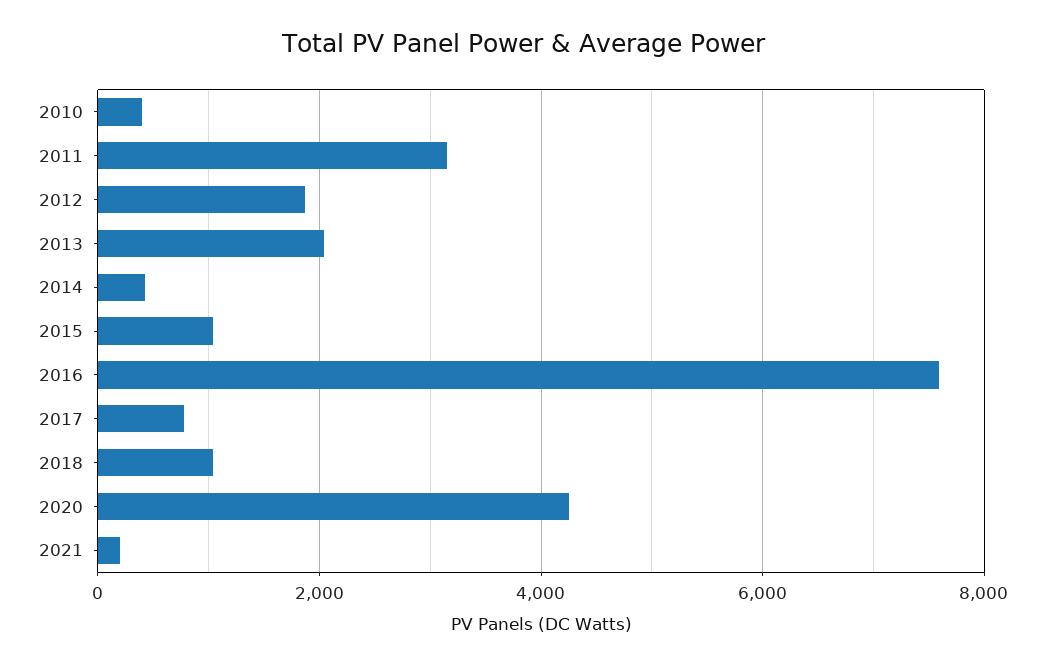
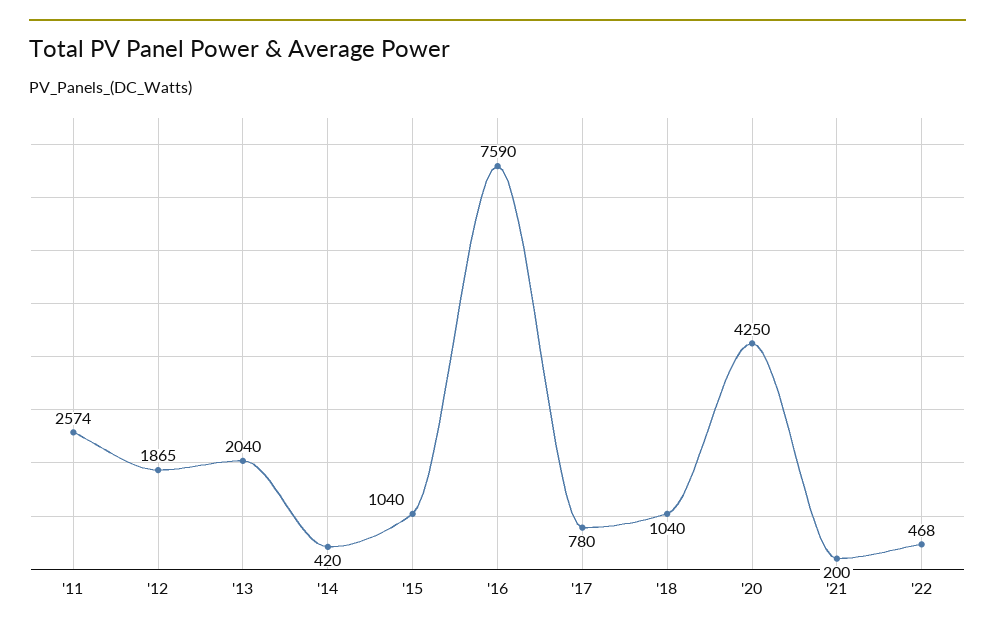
2010: 400 -> none
2011: 3200 -> 2574
'22: none -> 468

